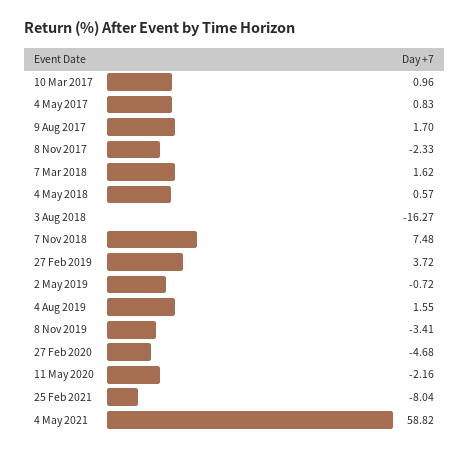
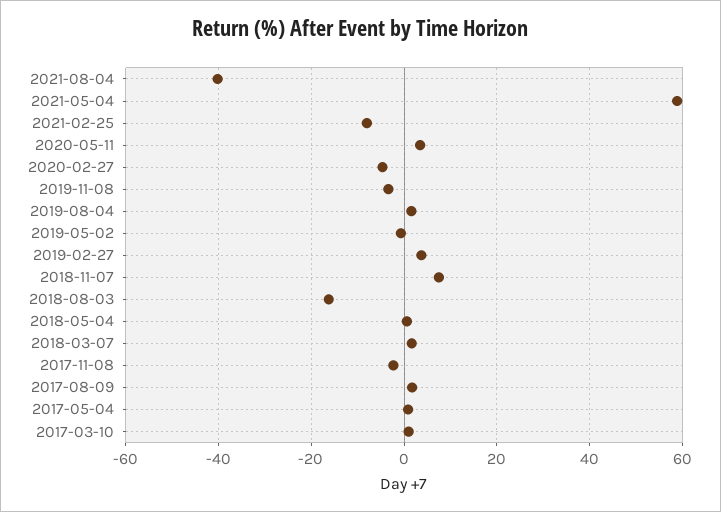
11 May 2020: -2.16 -> 4
2021-08-04: none -> -40

